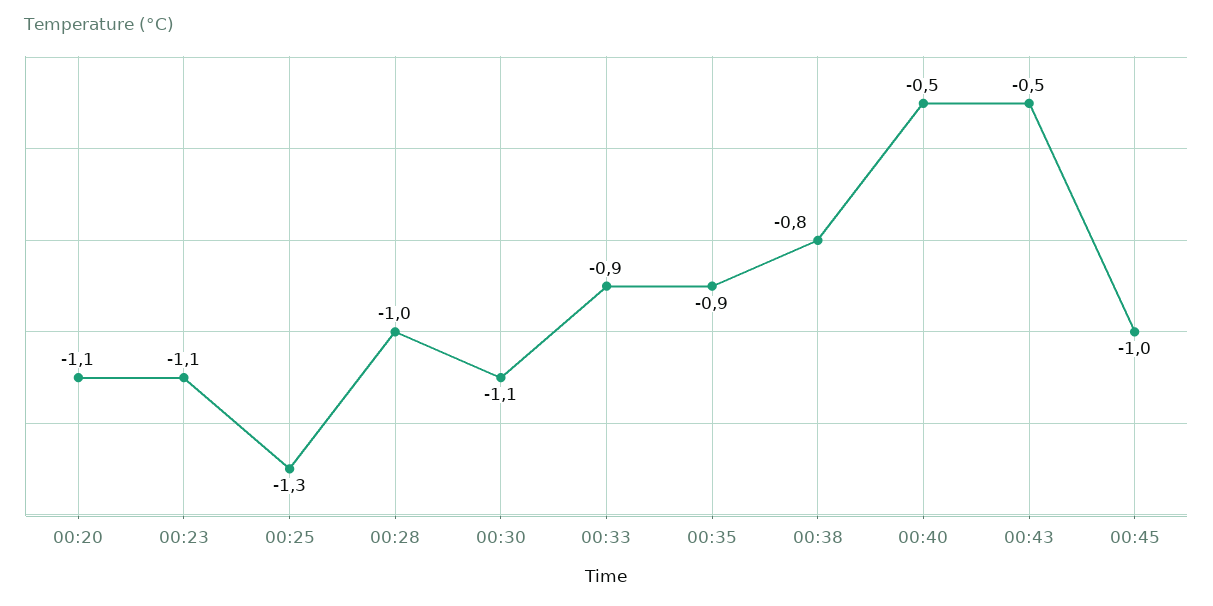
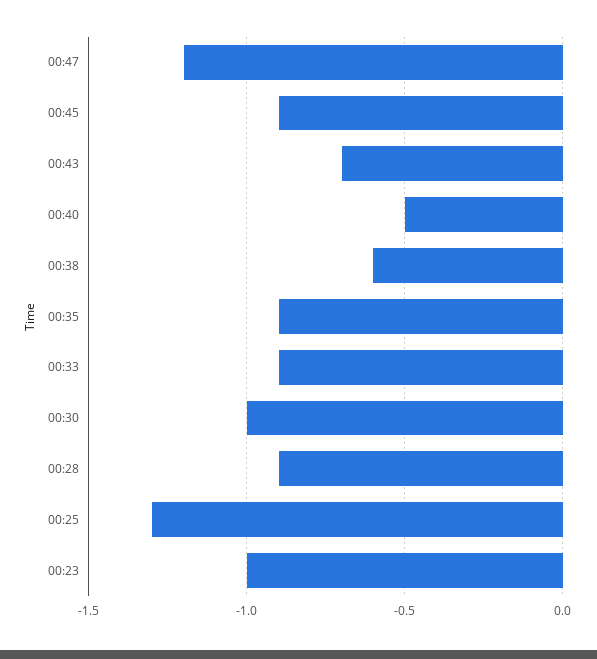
00:20: -1.1 -> none
00:23: -1.1 -> -1
00:28: -1 -> -0.9
00:30: -1.1 -> -1
00:38: -0.8 -> -0.6
00:43: -0.5 -> -0.7
00:45: -1 -> -0.9
00:47: none -> -1.2

